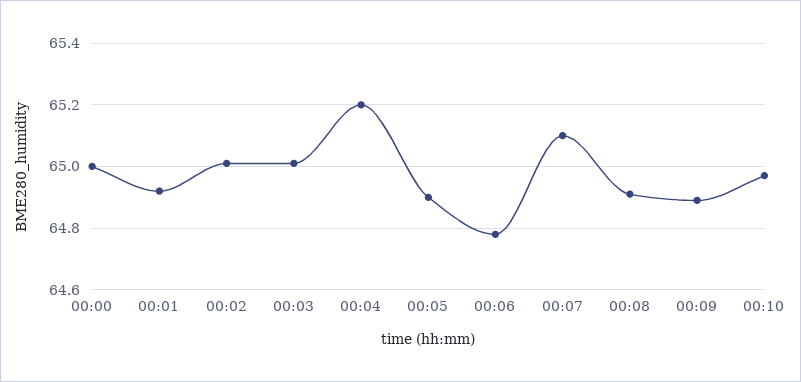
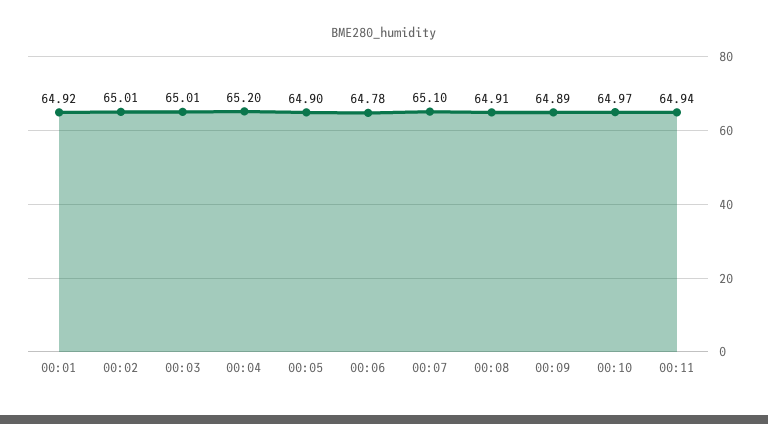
00:00: 65 -> none
00:11: none -> 64.94

